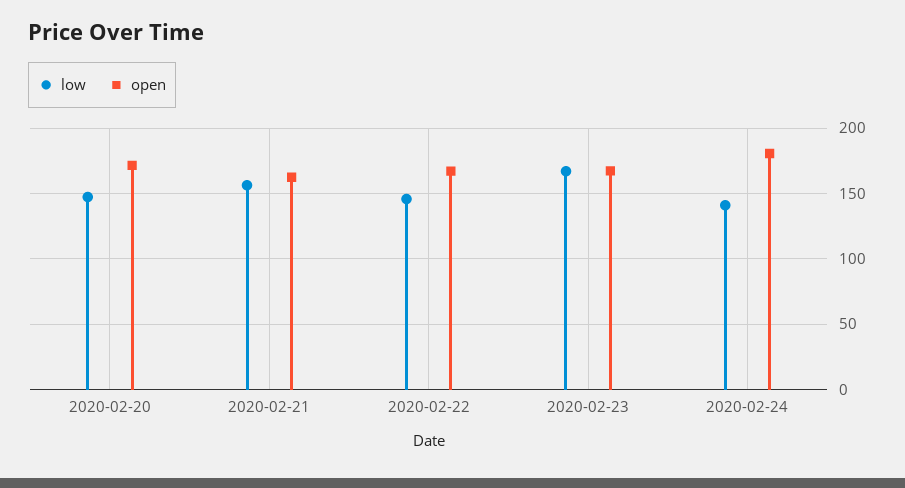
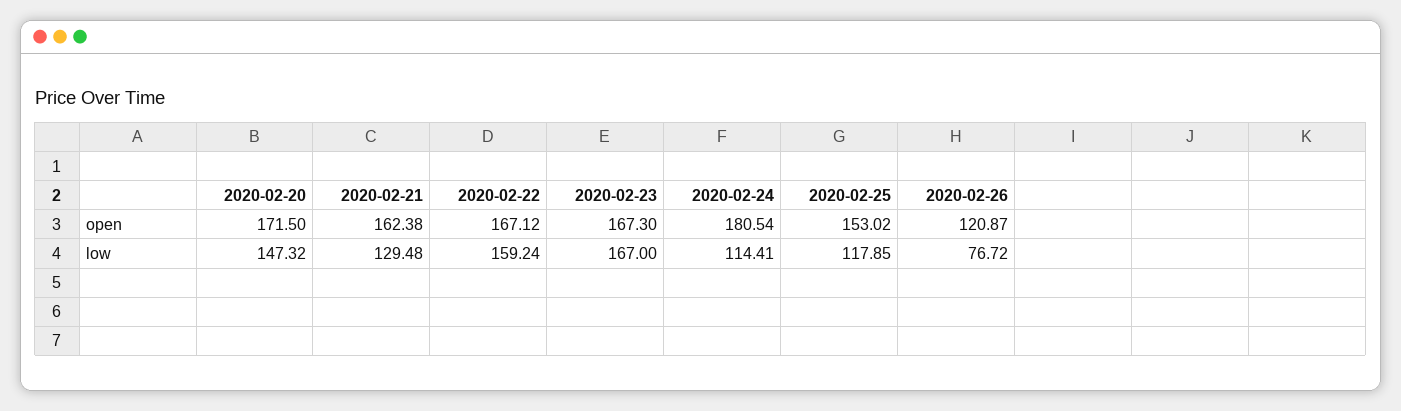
low, 2020-02-21: 155 -> 129.48
low, 2020-02-22: 145 -> 159.24
low, 2020-02-24: 140 -> 114.41
open, 2020-02-25: none -> 153.02
open, 2020-02-26: none -> 120.87
low, 2020-02-25: none -> 117.85
low, 2020-02-26: none -> 76.72

